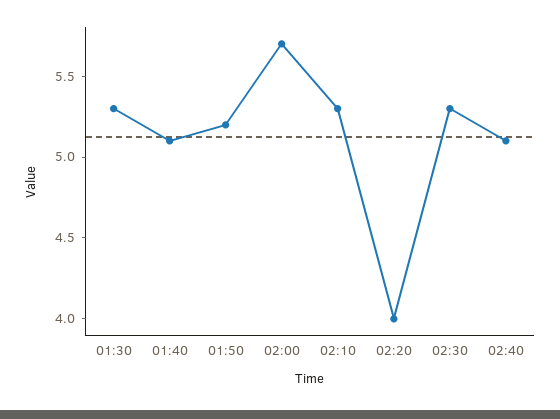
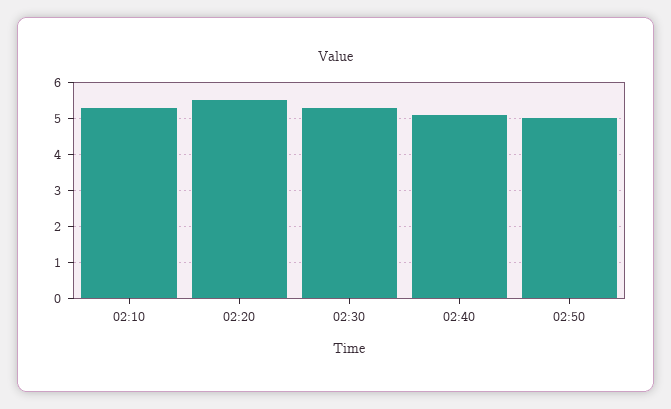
01:30: 5.3 -> none
01:40: 5.1 -> none
01:50: 5.2 -> none
02:00: 5.7 -> none
02:20: 4 -> 5.5
02:50: none -> 5

